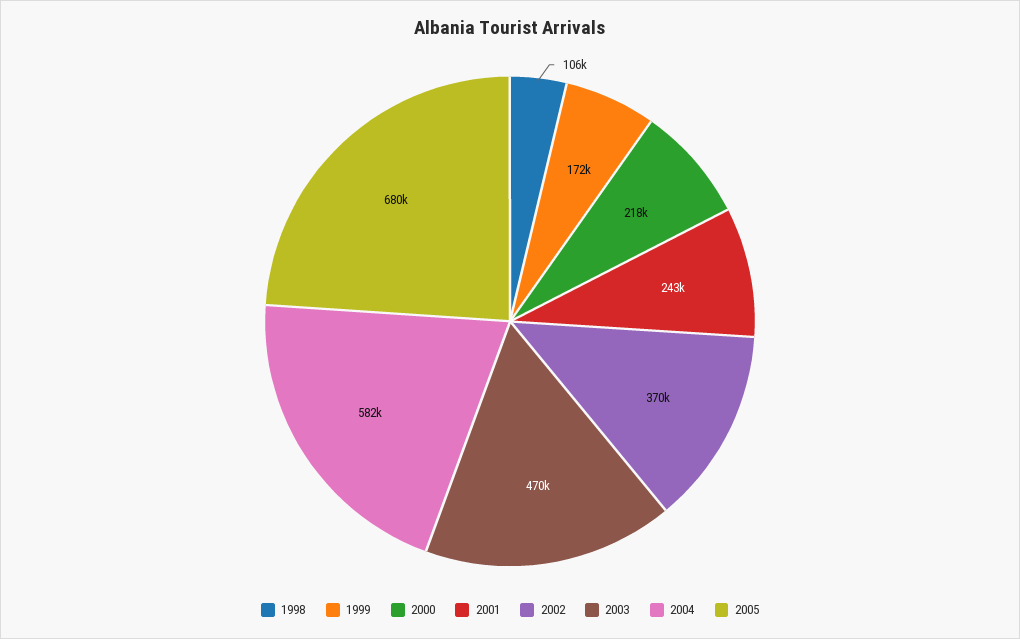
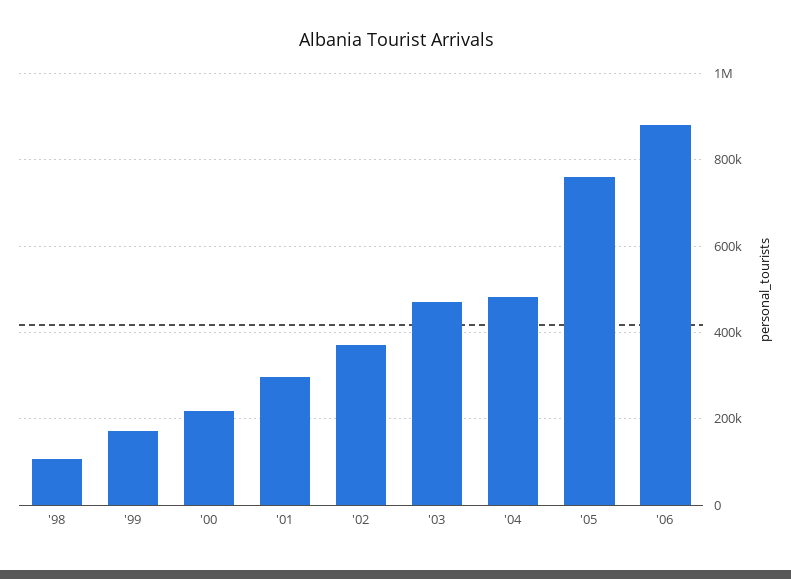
2001: 243000 -> 300000
2004: 582000 -> 480000
2005: 680000 -> 760000
'06: none -> 880000

